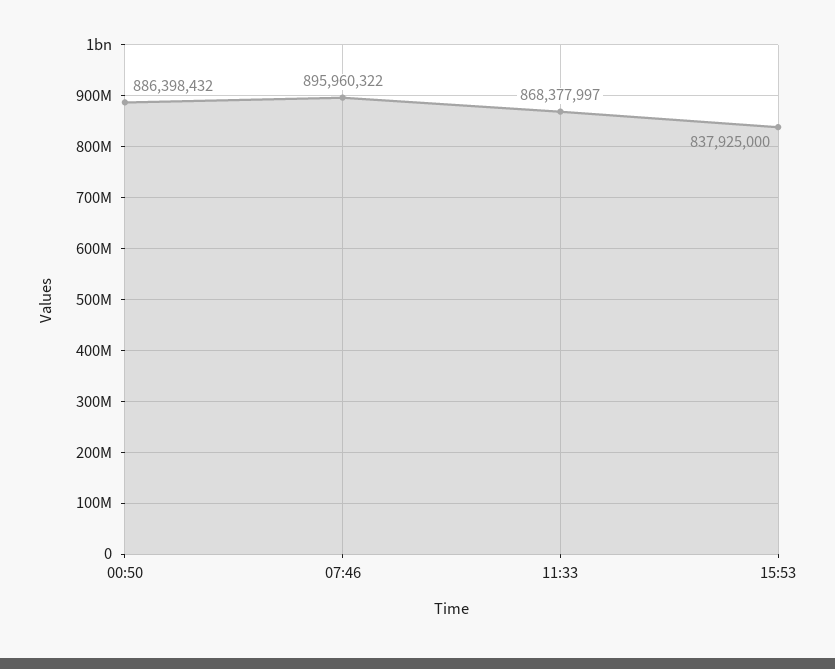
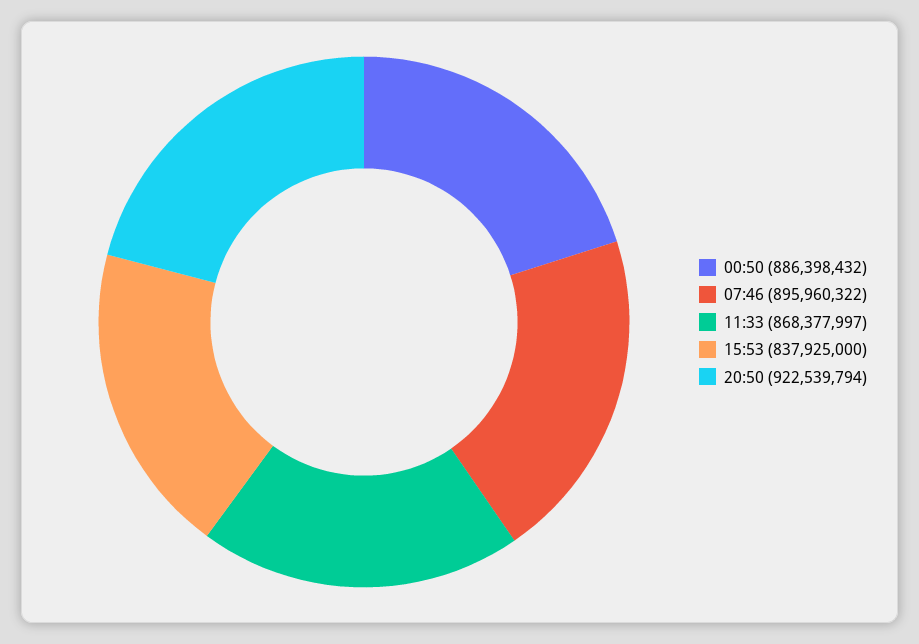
20:50: none -> 922539794

